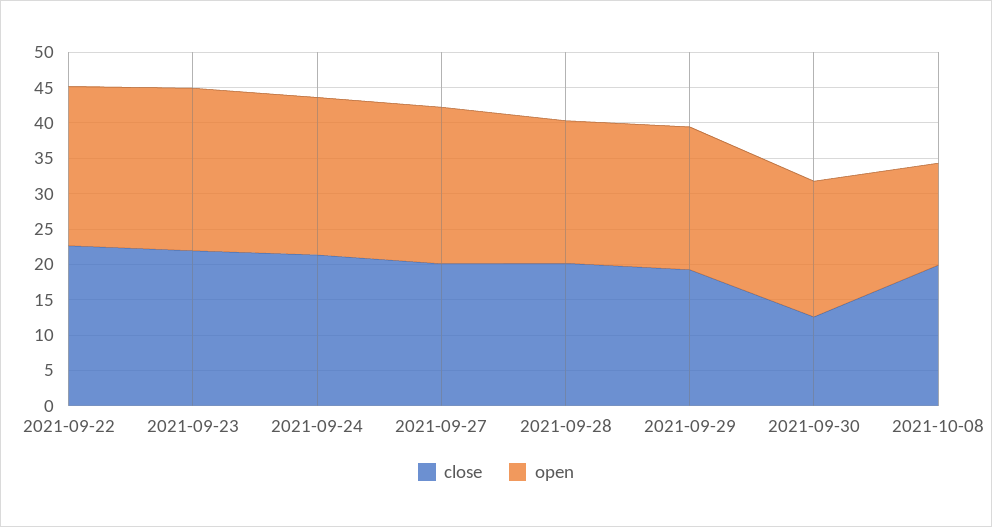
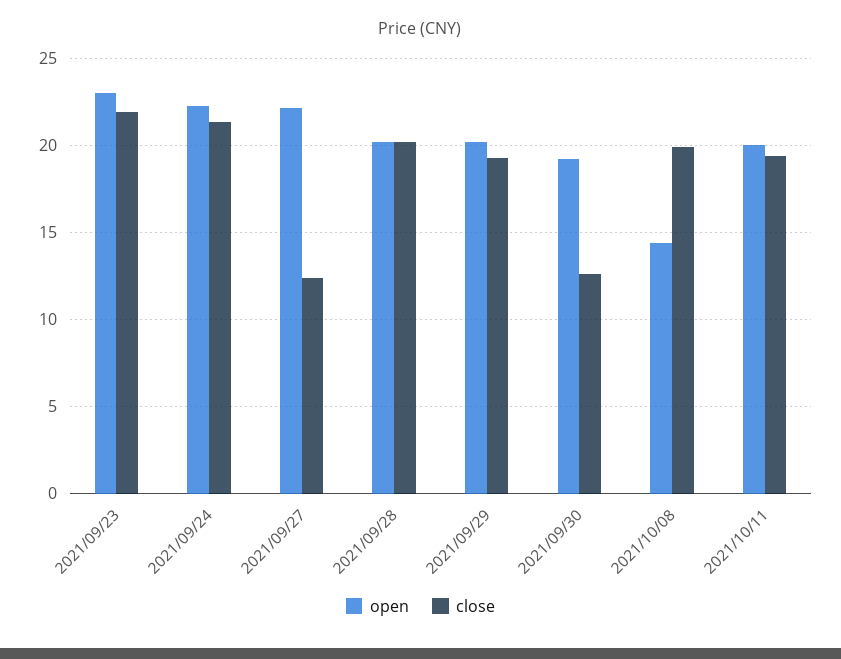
close, 2021-09-22: 22.5 -> none
open, 2021-09-22: 22.5 -> none
close, 2021-09-27: 20 -> 12.5
open, 2021/10/11: none -> 20
close, 2021/10/11: none -> 19.5

